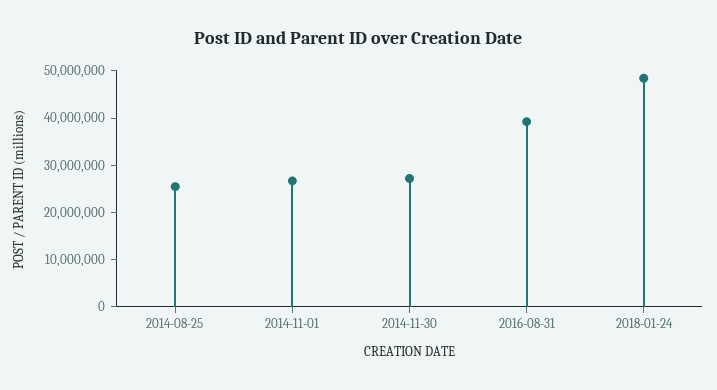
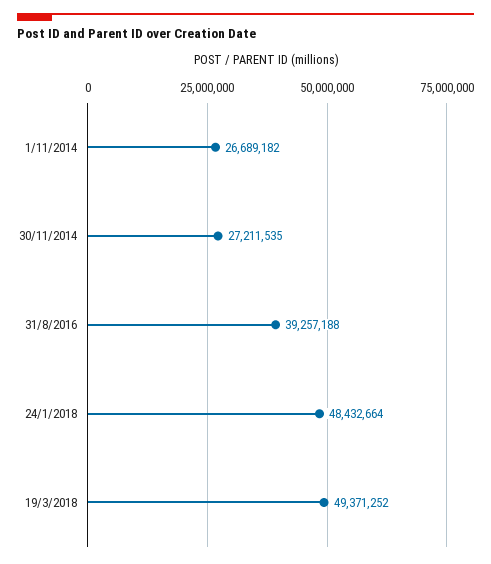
2014-08-25: 26000000 -> none
19/3/2018: none -> 49371252

